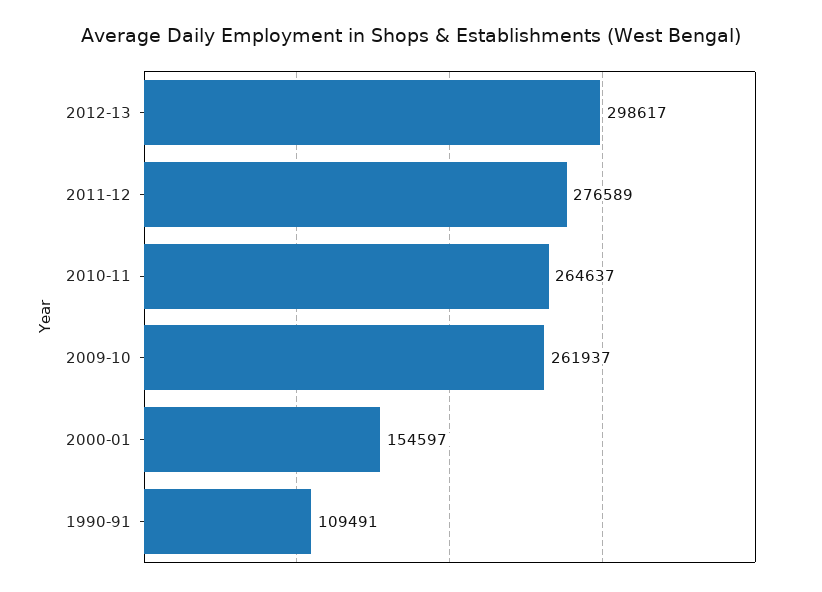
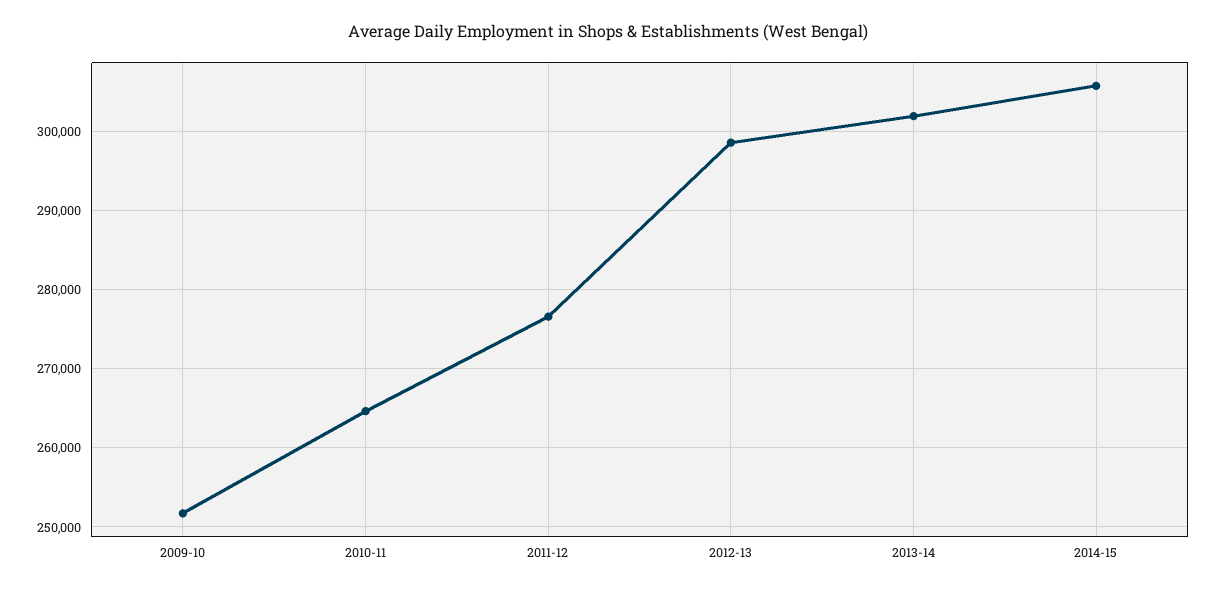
2009-10: 261937 -> 252000
2000-01: 154597 -> none
1990-91: 109491 -> none
2013-14: none -> 302000
2014-15: none -> 306000

